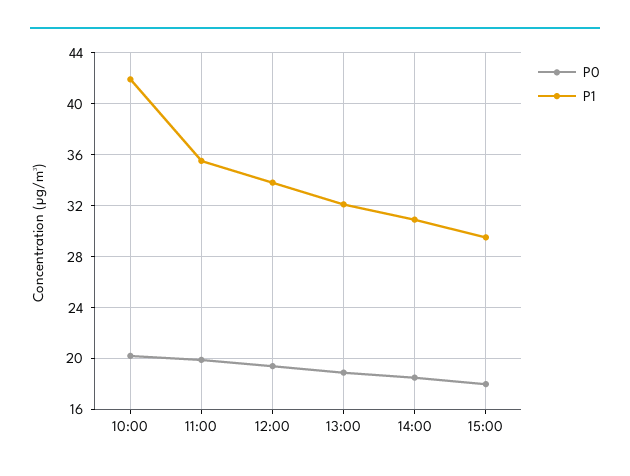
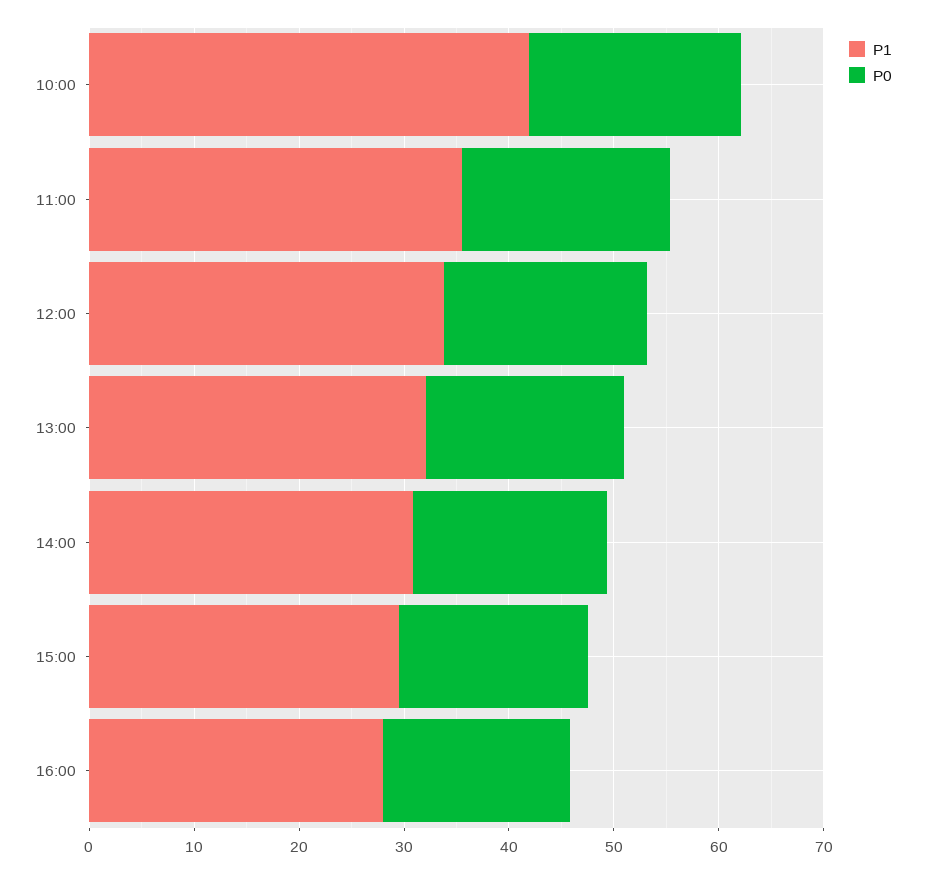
P1, 16:00: none -> 28
P0, 16:00: none -> 18

